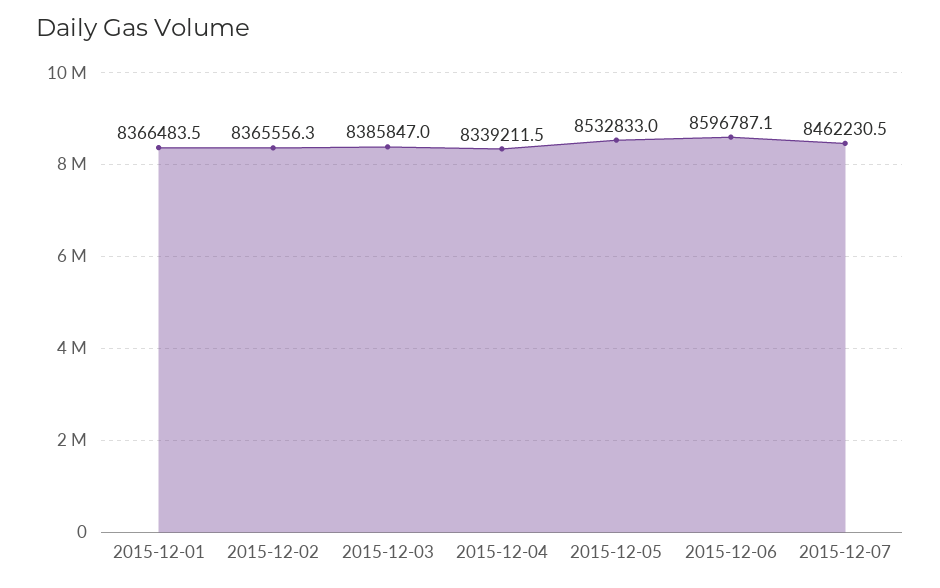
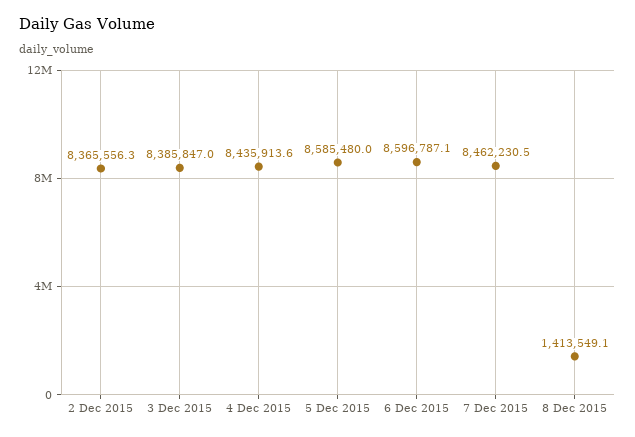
2015-12-01: 8366483.5 -> none
2015-12-04: 8339211.5 -> 8435913.6
2015-12-05: 8532833 -> 8585480
8 Dec 2015: none -> 1413549.1

